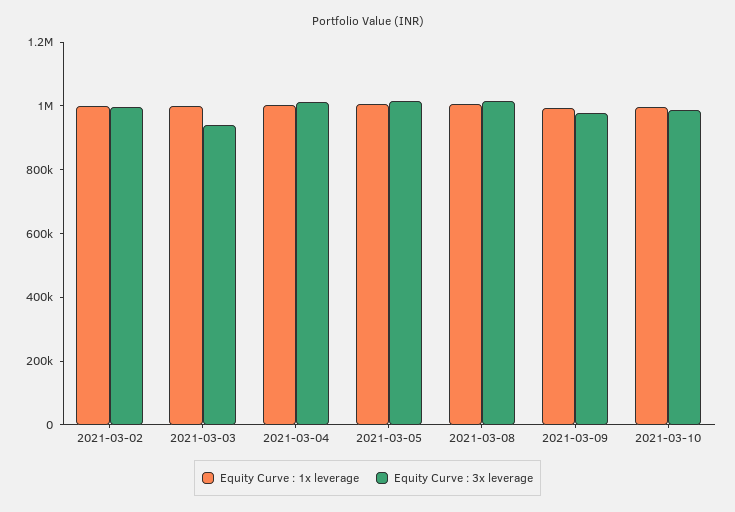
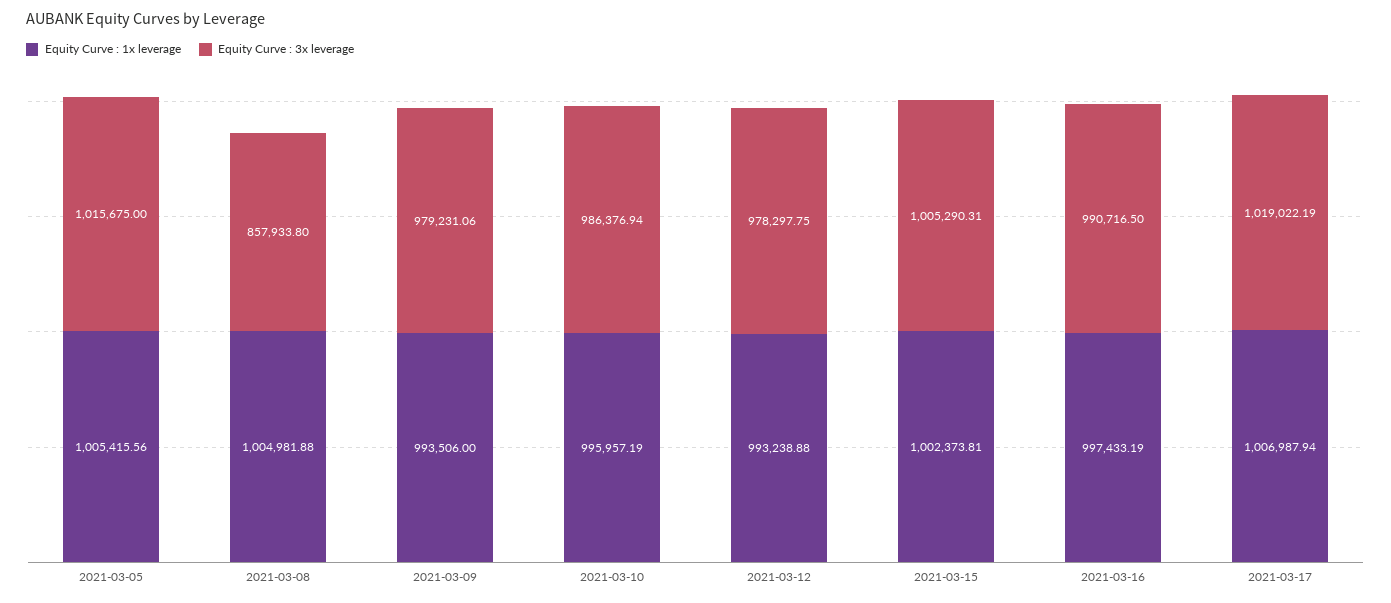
Equity Curve : 1x leverage, 2021-03-02: 1000000 -> none
Equity Curve : 3x leverage, 2021-03-02: 1000000 -> none
Equity Curve : 1x leverage, 2021-03-03: 1000000 -> none
Equity Curve : 3x leverage, 2021-03-03: 950000 -> none
Equity Curve : 1x leverage, 2021-03-04: 1000000 -> none
Equity Curve : 3x leverage, 2021-03-04: 1000000 -> none
Equity Curve : 3x leverage, 2021-03-08: 1000000 -> 857933.8
Equity Curve : 1x leverage, 2021-03-12: none -> 993238.88
Equity Curve : 3x leverage, 2021-03-12: none -> 978297.75
Equity Curve : 1x leverage, 2021-03-15: none -> 1002373.81
Equity Curve : 3x leverage, 2021-03-15: none -> 1005290.31
Equity Curve : 1x leverage, 2021-03-16: none -> 997433.19
Equity Curve : 3x leverage, 2021-03-16: none -> 990716.5
Equity Curve : 1x leverage, 2021-03-17: none -> 1006987.94
Equity Curve : 3x leverage, 2021-03-17: none -> 1019022.19

